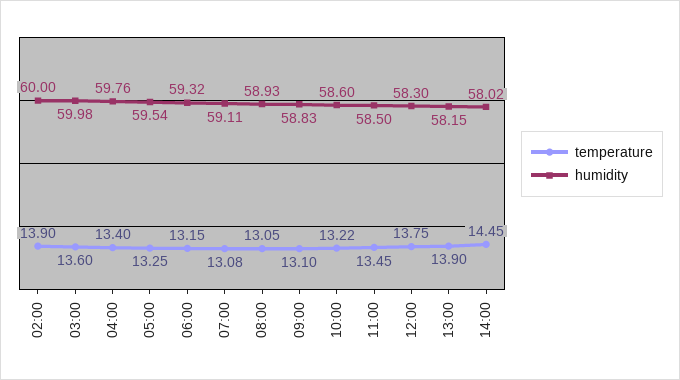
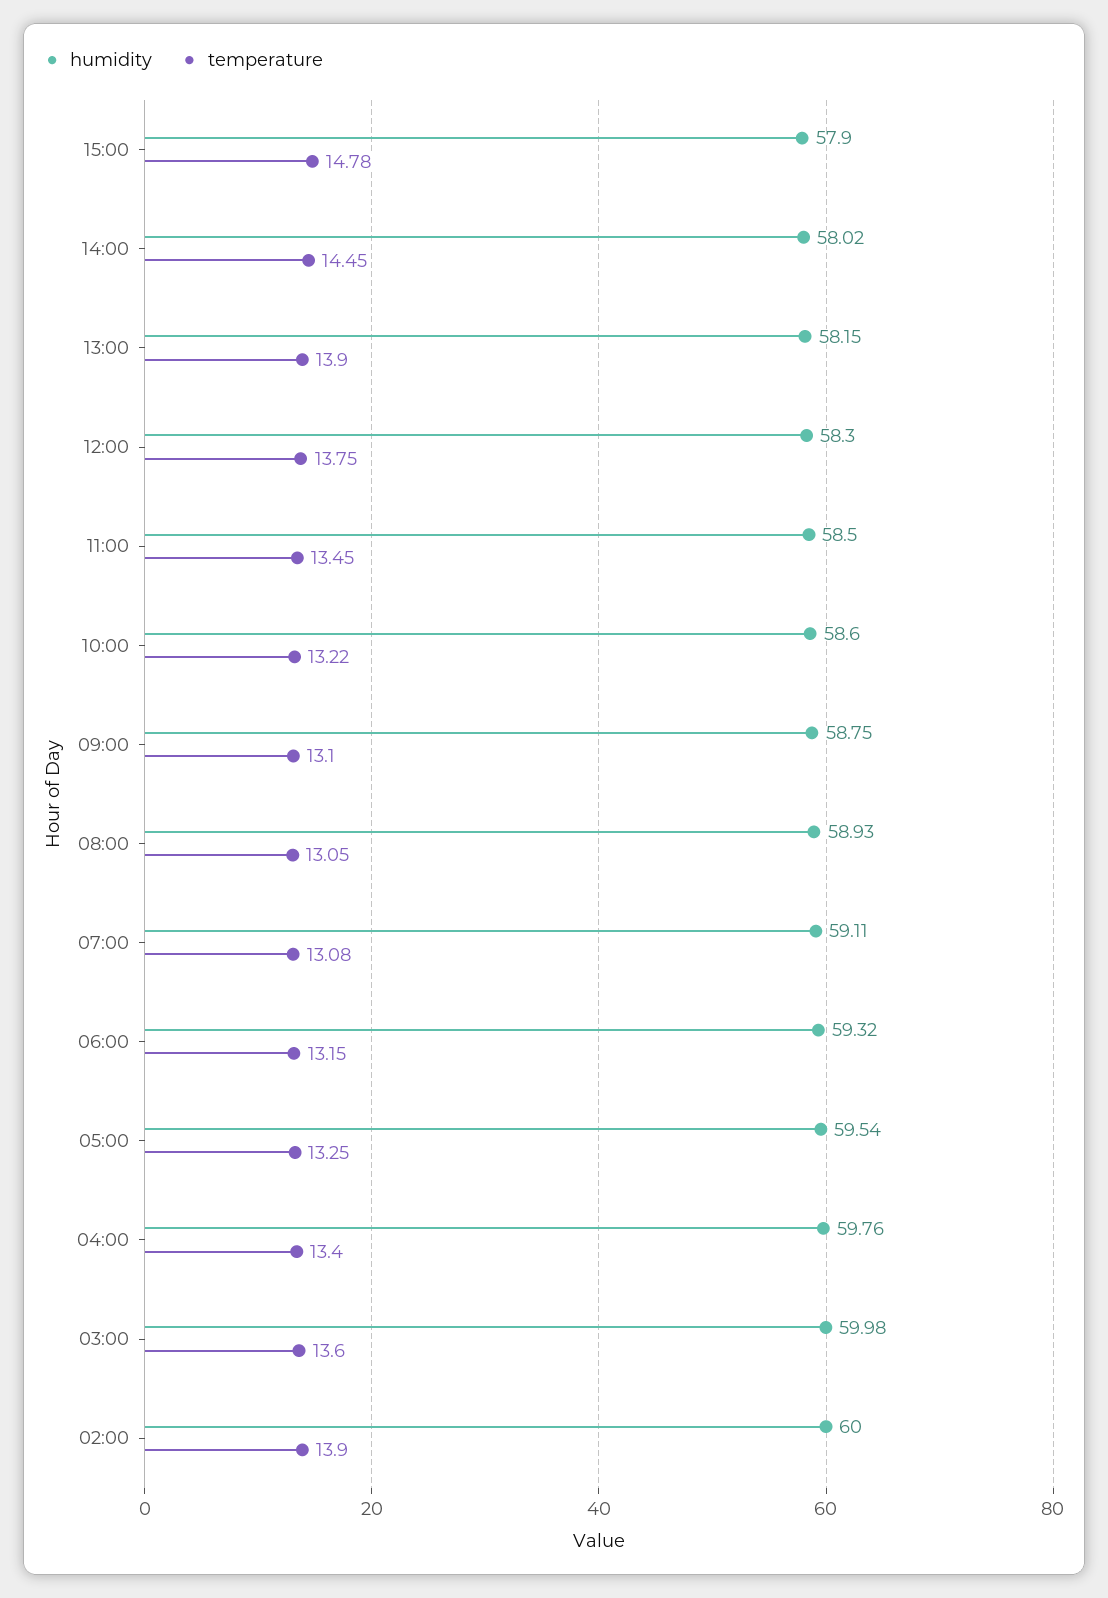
humidity, 09:00: 58.83 -> 58.75
humidity, 15:00: none -> 57.9
temperature, 15:00: none -> 14.78

